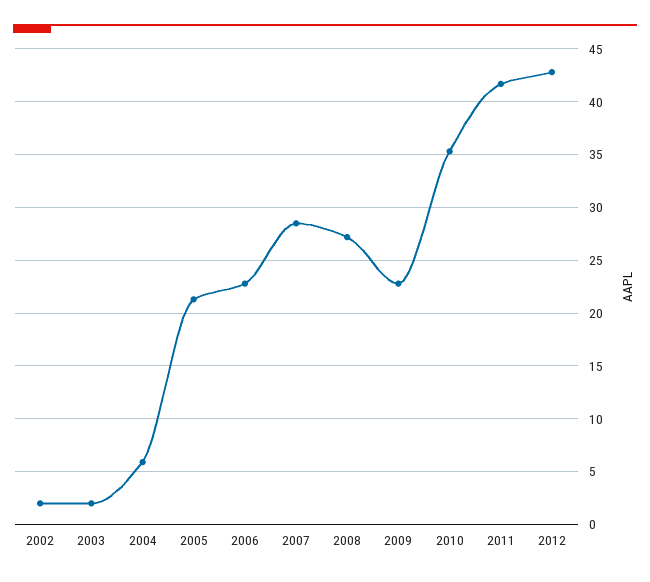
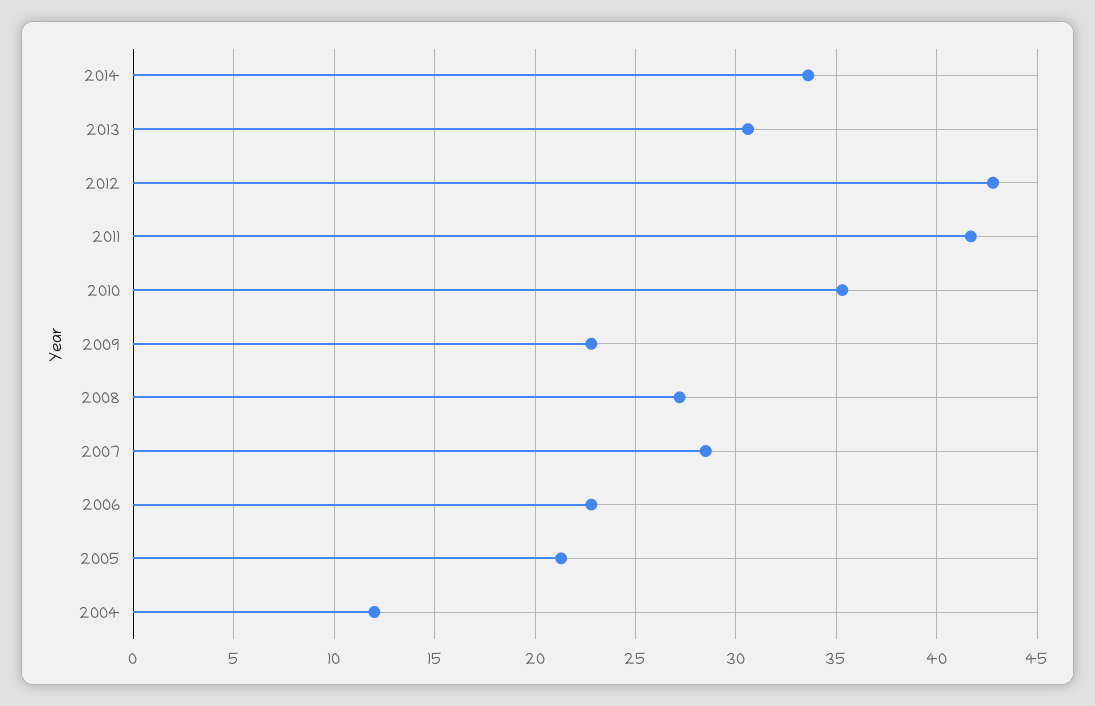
2002: 2 -> none
2003: 2 -> none
2004: 6 -> 12
2014: none -> 33.5
2013: none -> 30.5

